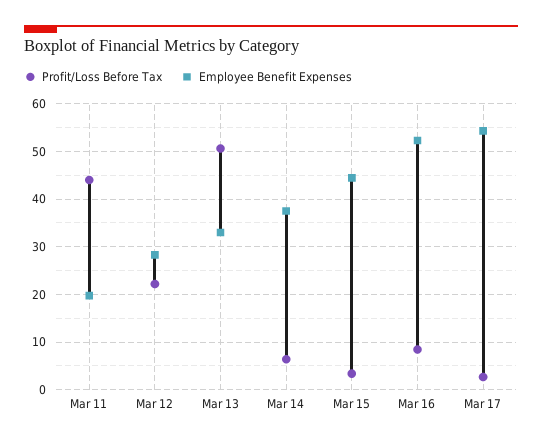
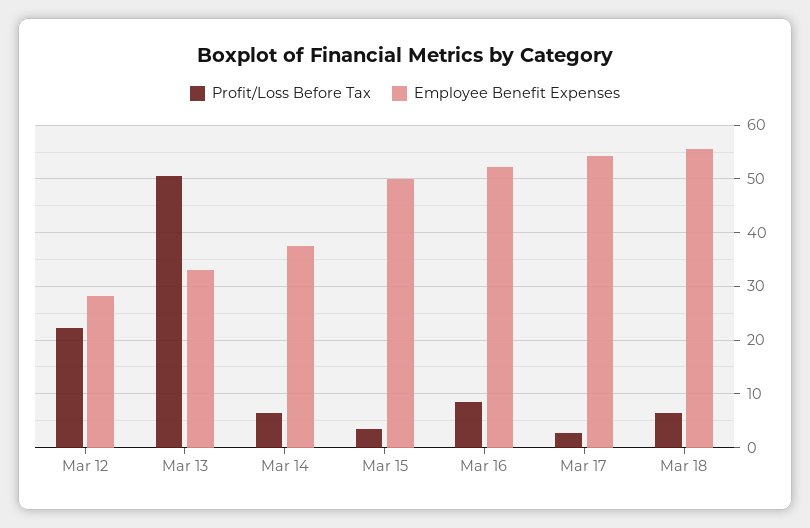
Profit/Loss Before Tax, Mar 11: 44 -> none
Employee Benefit Expenses, Mar 11: 20 -> none
Employee Benefit Expenses, Mar 15: 44 -> 50
Profit/Loss Before Tax, Mar 18: none -> 6
Employee Benefit Expenses, Mar 18: none -> 56

